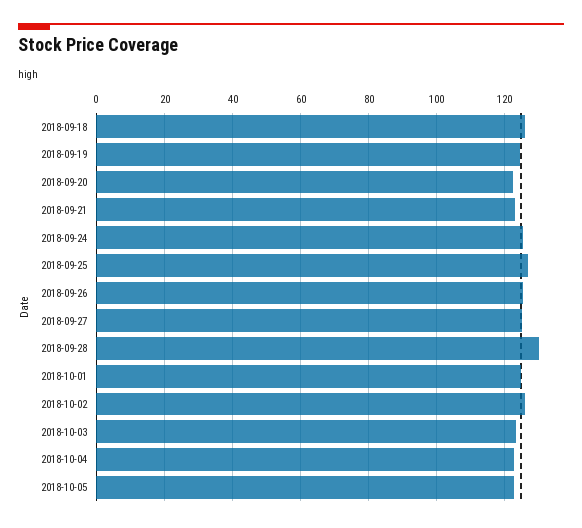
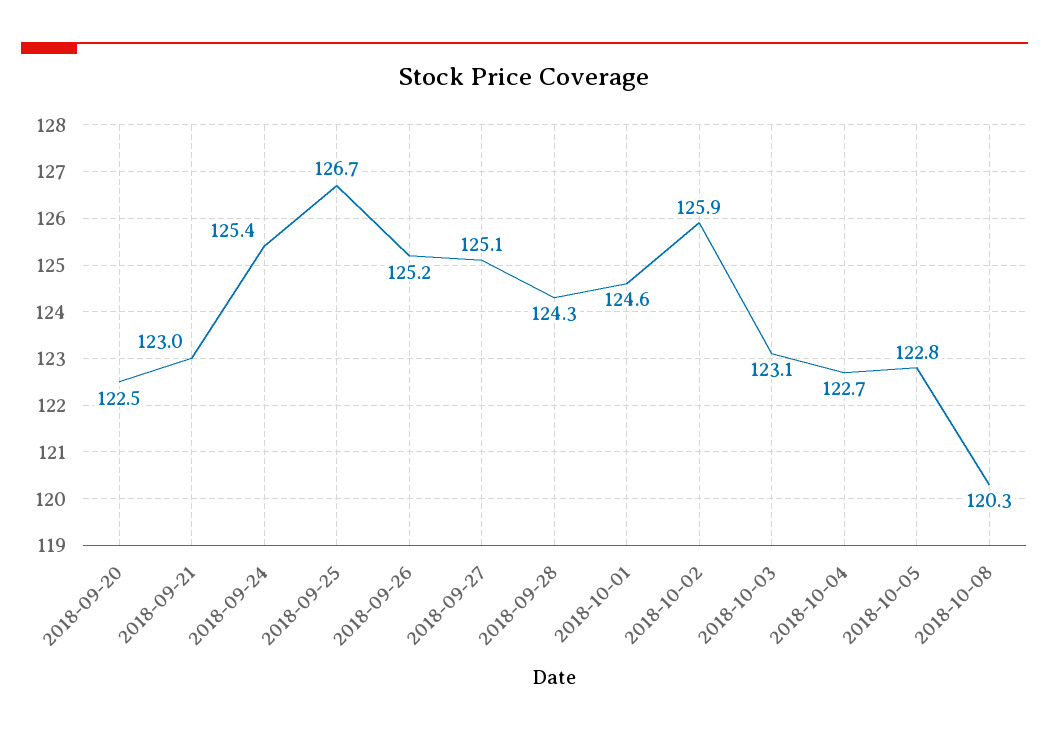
2018-09-18: 126 -> none
2018-09-19: 124 -> none
2018-09-28: 130 -> 124.3
2018-10-08: none -> 120.3

